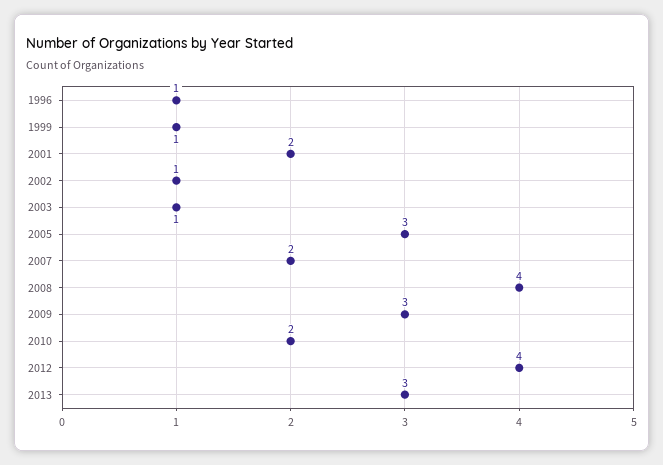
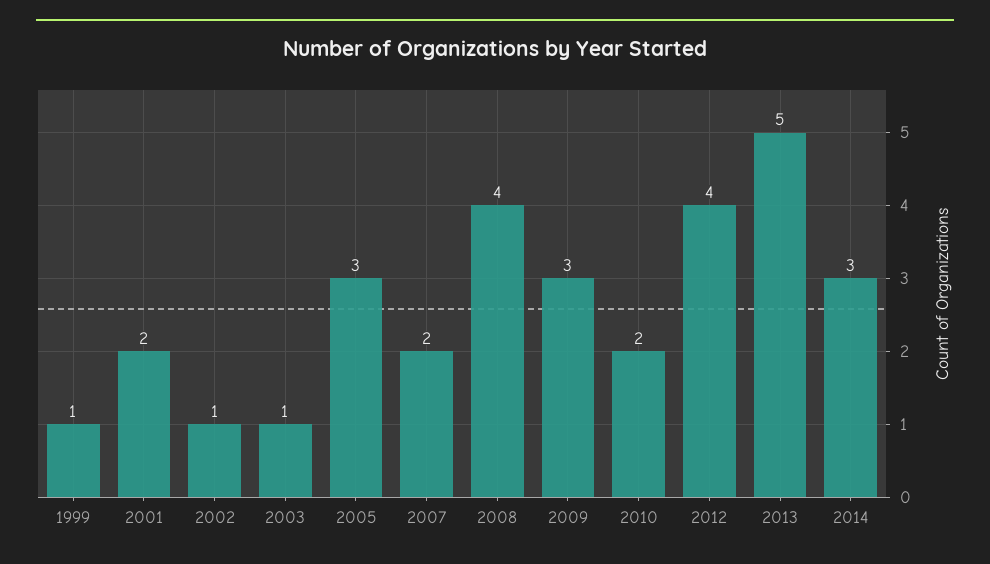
1996: 1 -> none
2013: 3 -> 5
2014: none -> 3

